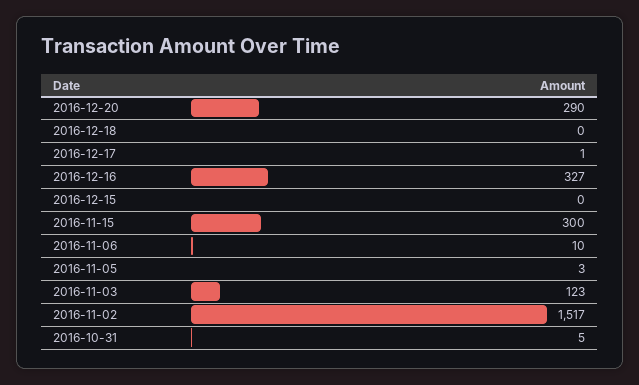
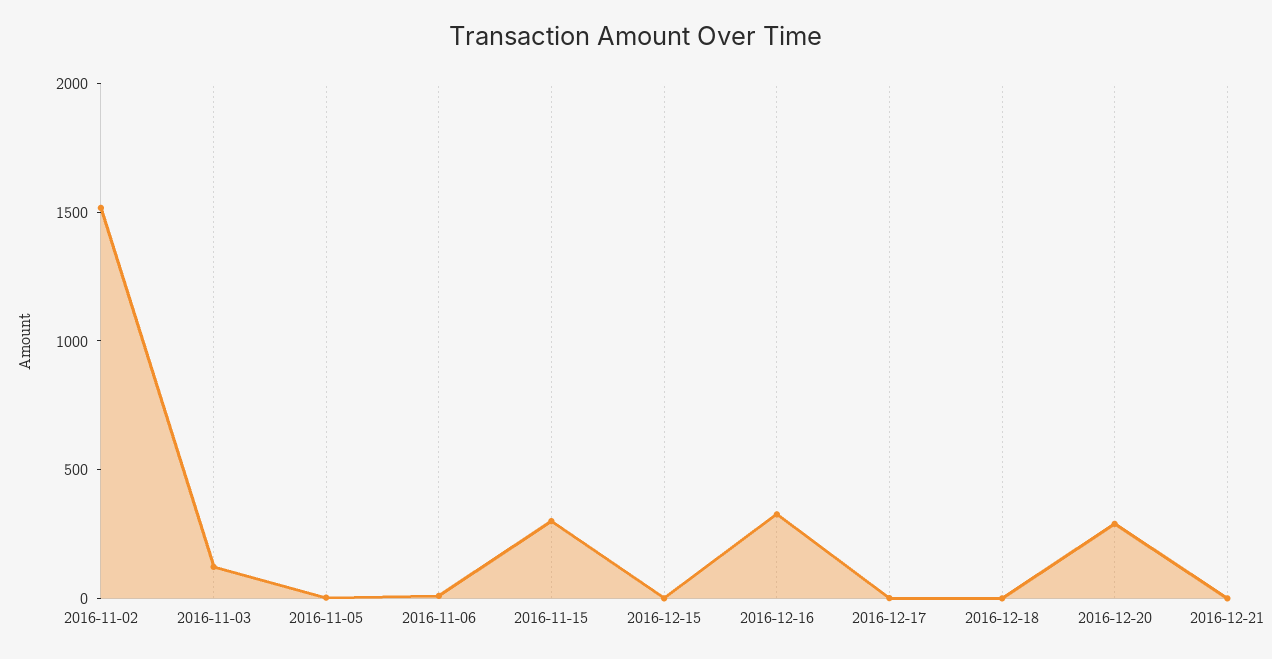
2016-10-31: 5 -> none
2016-12-21: none -> 0

